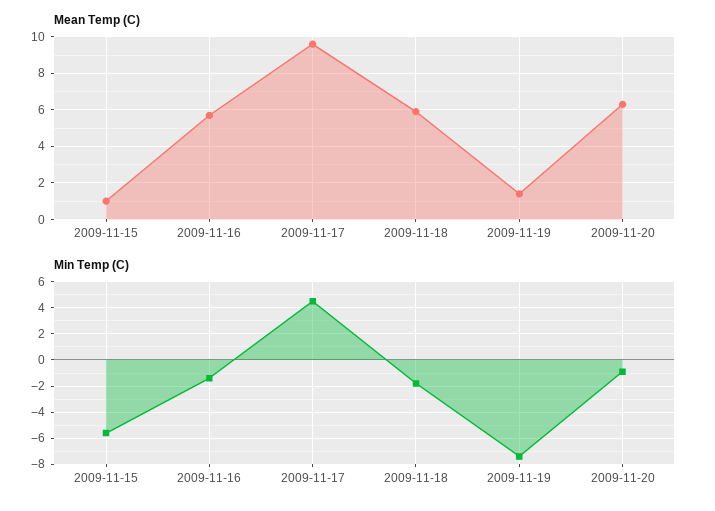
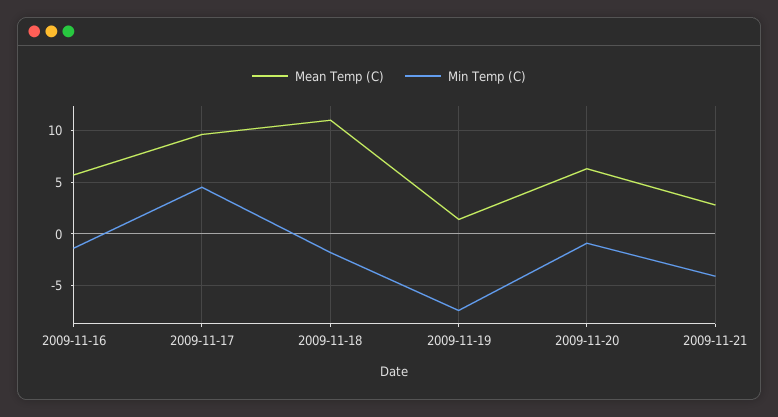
Mean Temp (C), 2009-11-15: 1 -> none
Mean Temp (C), 2009-11-18: 6 -> 11
Min Temp (C), 2009-11-15: -5.5 -> none
Mean Temp (C), 2009-11-21: none -> 3
Min Temp (C), 2009-11-21: none -> -4

